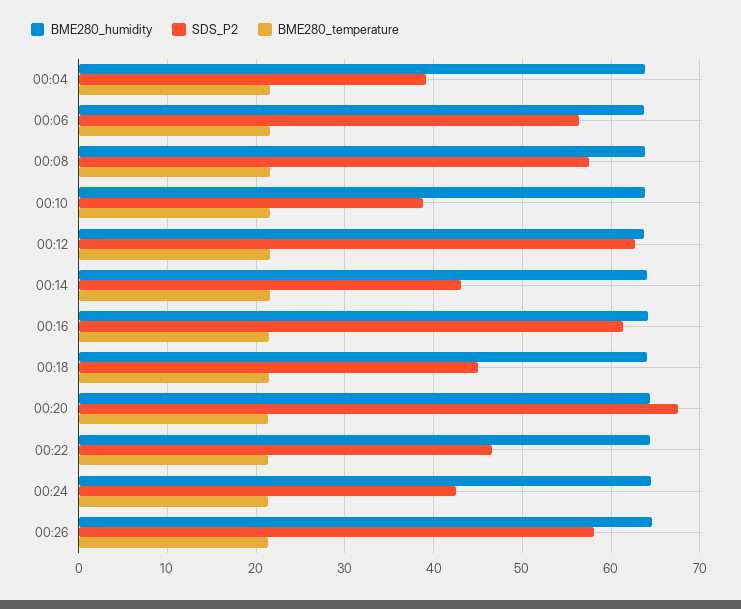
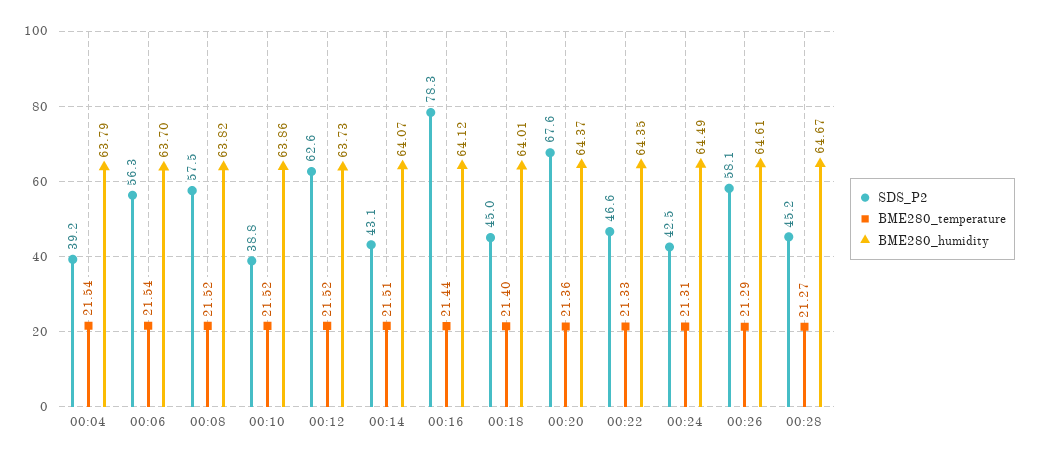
SDS_P2, 00:16: 61 -> 78.3
SDS_P2, 00:28: none -> 45.2
BME280_temperature, 00:28: none -> 21.27
BME280_humidity, 00:28: none -> 64.67

